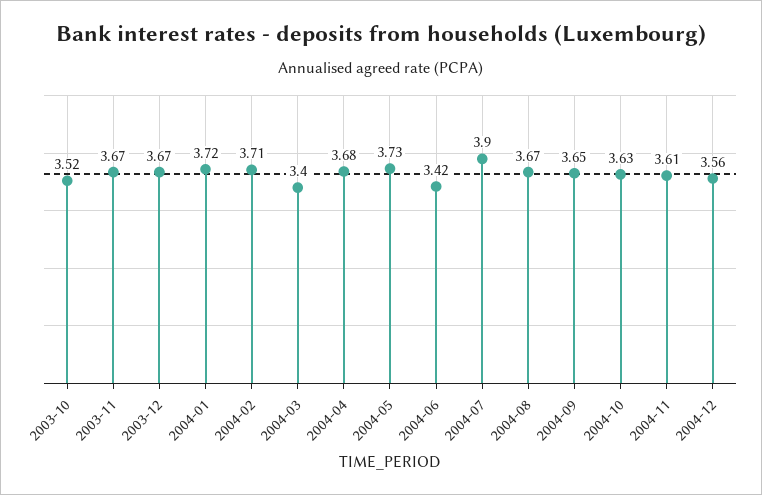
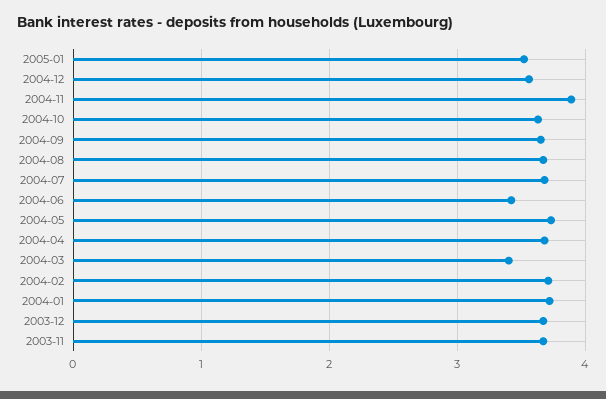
2003-10: 3.52 -> none
2004-07: 3.9 -> 3.7
2004-11: 3.61 -> 3.9
2005-01: none -> 3.5

